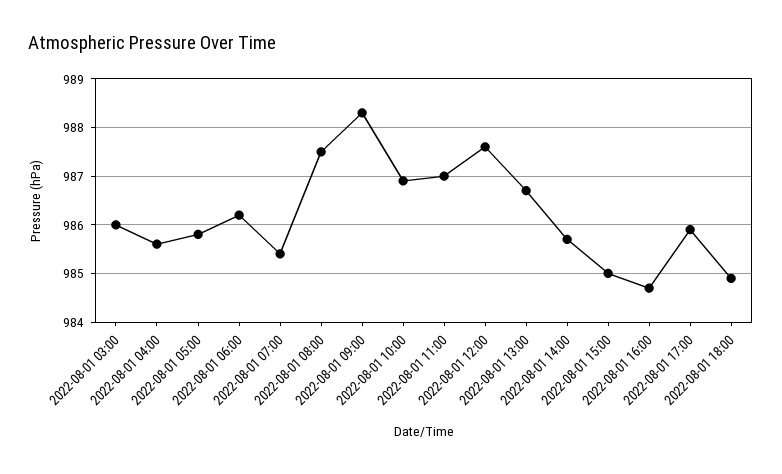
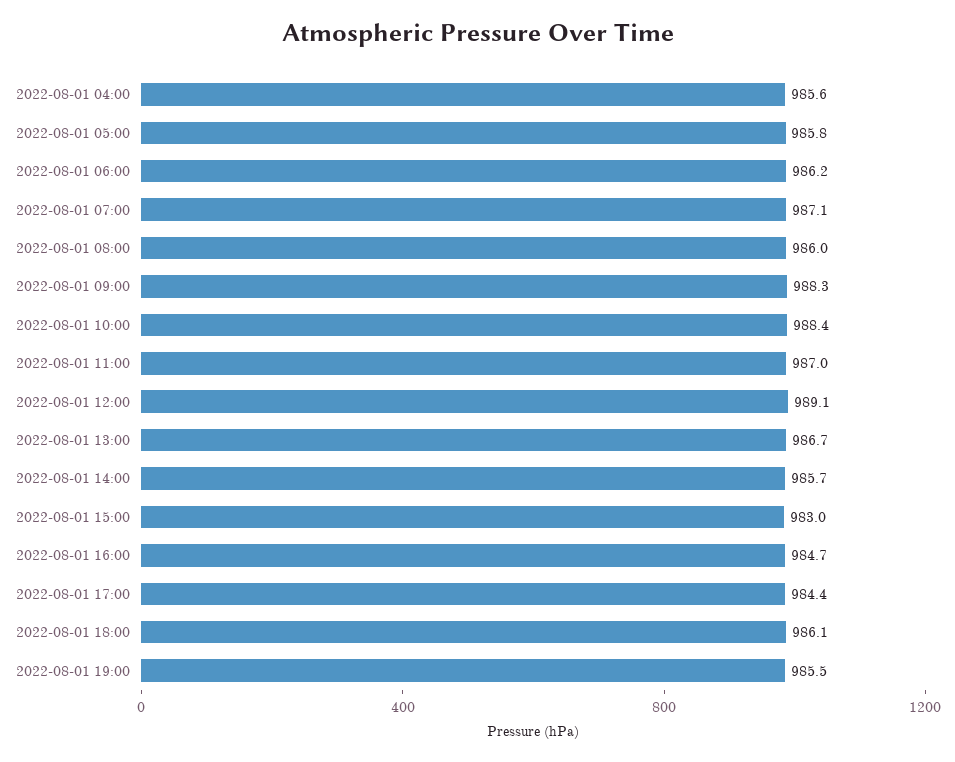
2022-08-01 03:00: 986 -> none
2022-08-01 07:00: 985.5 -> 987.1
2022-08-01 08:00: 987.5 -> 986
2022-08-01 10:00: 987 -> 988.4
2022-08-01 12:00: 987.5 -> 989.1
2022-08-01 15:00: 985 -> 983
2022-08-01 17:00: 986 -> 984.4
2022-08-01 18:00: 985 -> 986.1
2022-08-01 19:00: none -> 985.5

